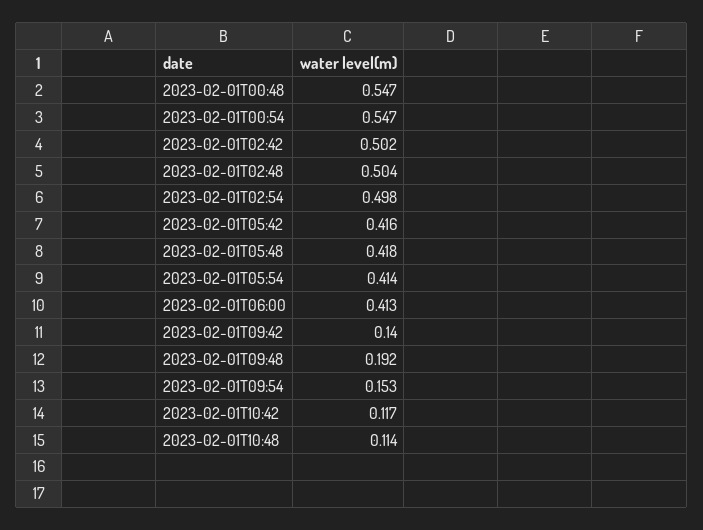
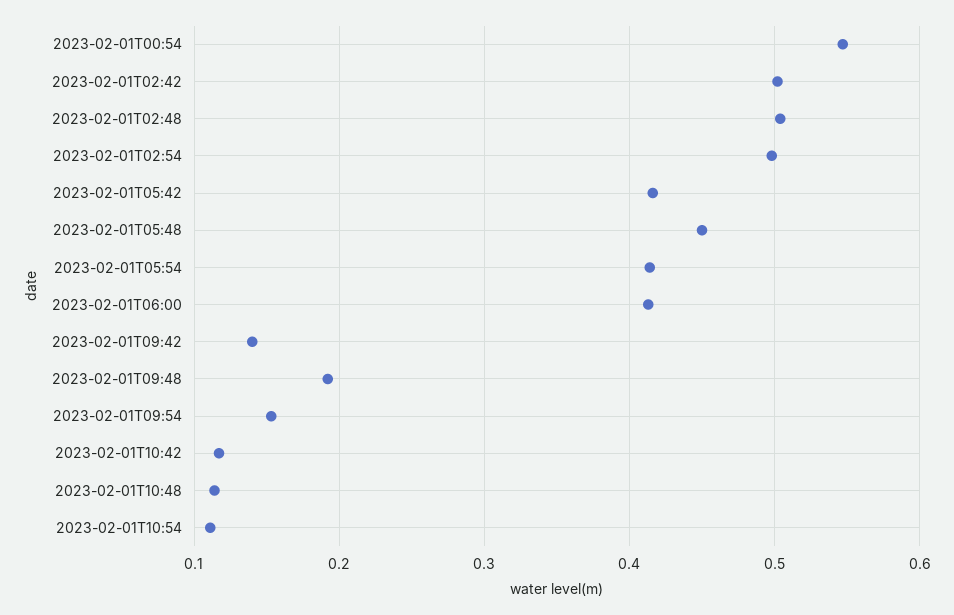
2023-02-01T00:48: 0.547 -> none
2023-02-01T05:48: 0.418 -> 0.45
2023-02-01T10:54: none -> 0.11

